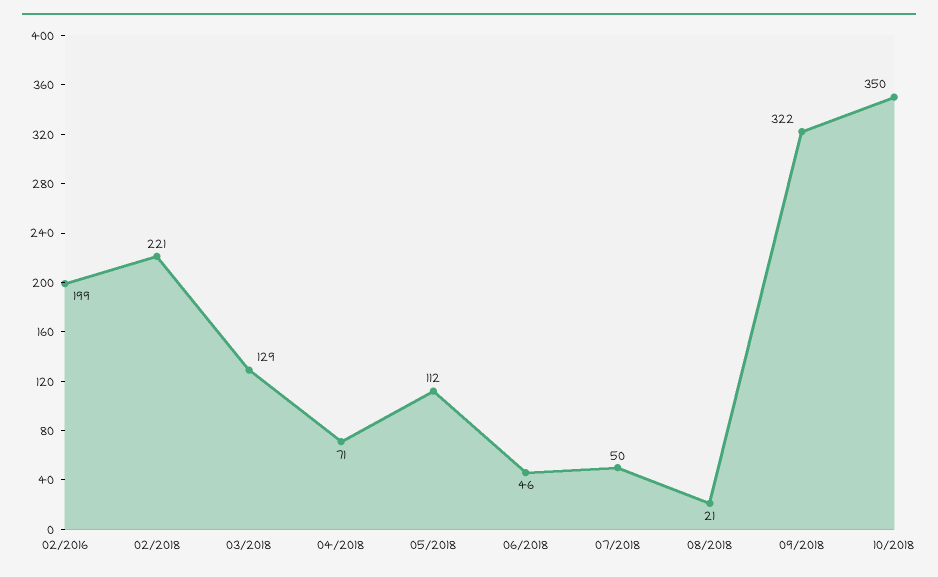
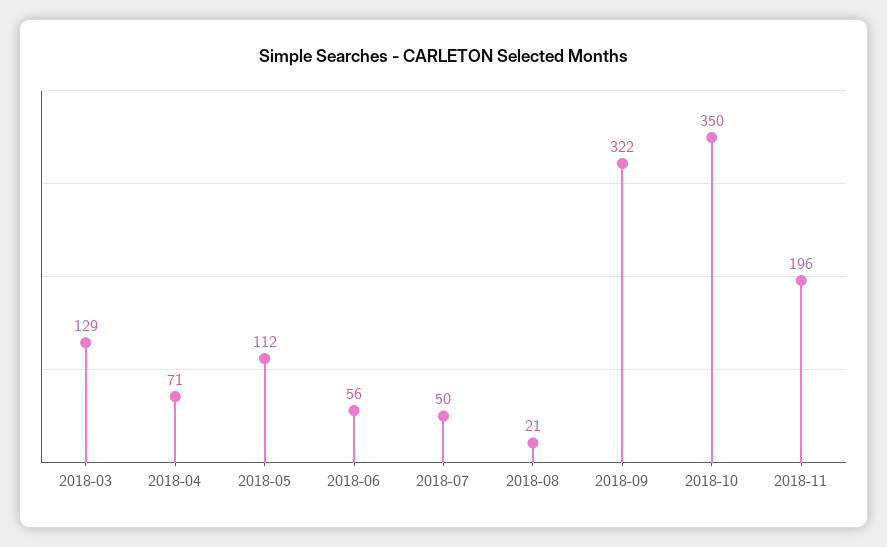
02/2016: 199 -> none
02/2018: 221 -> none
06/2018: 46 -> 56
2018-11: none -> 196

